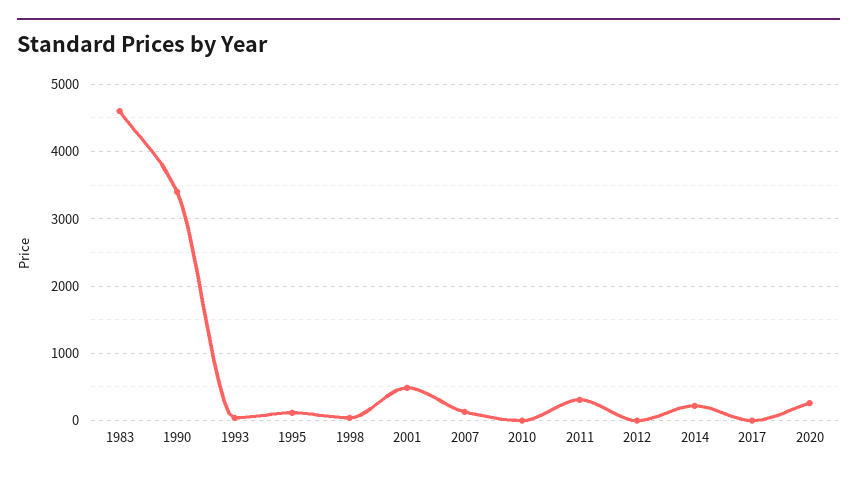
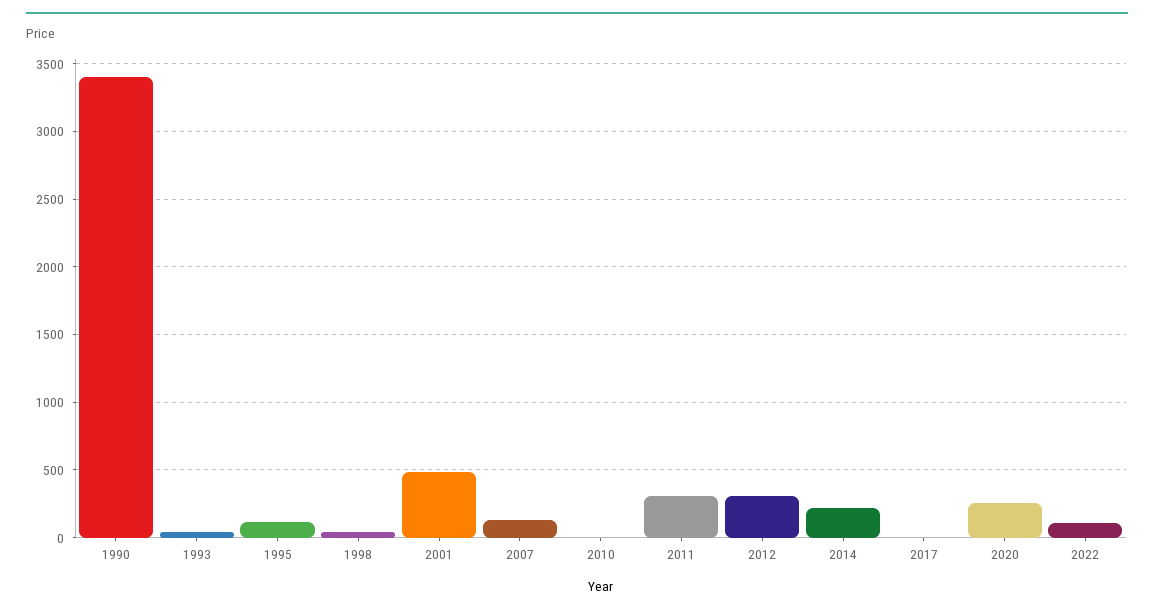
1983: 4600 -> none
2012: 0 -> 300
2022: none -> 100

